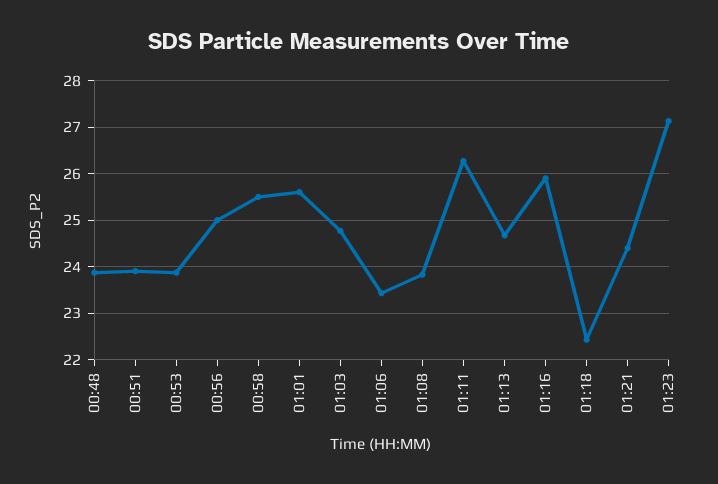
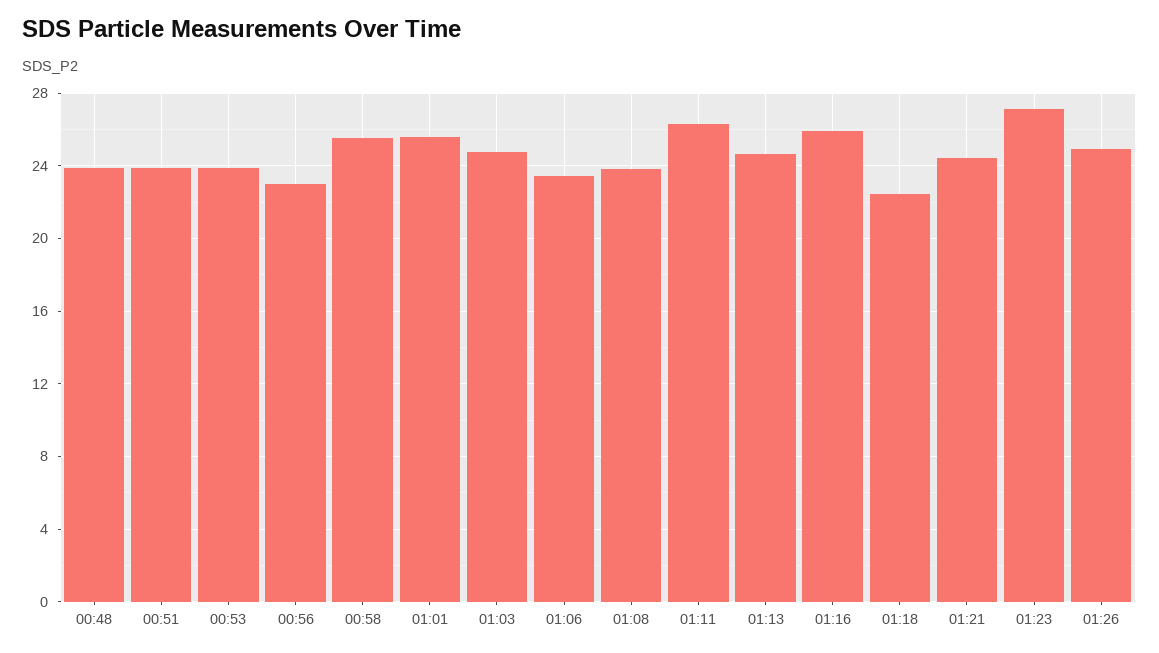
00:56: 25 -> 23
01:26: none -> 25

